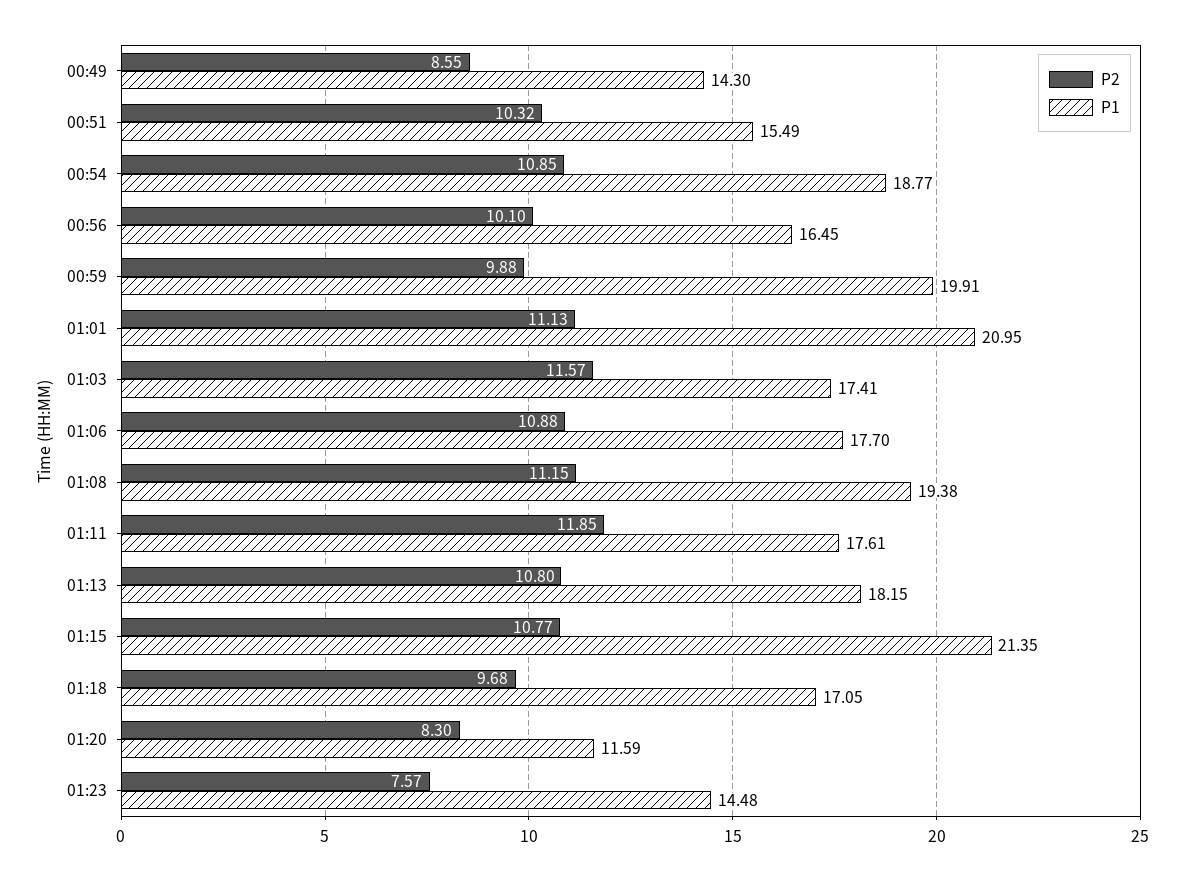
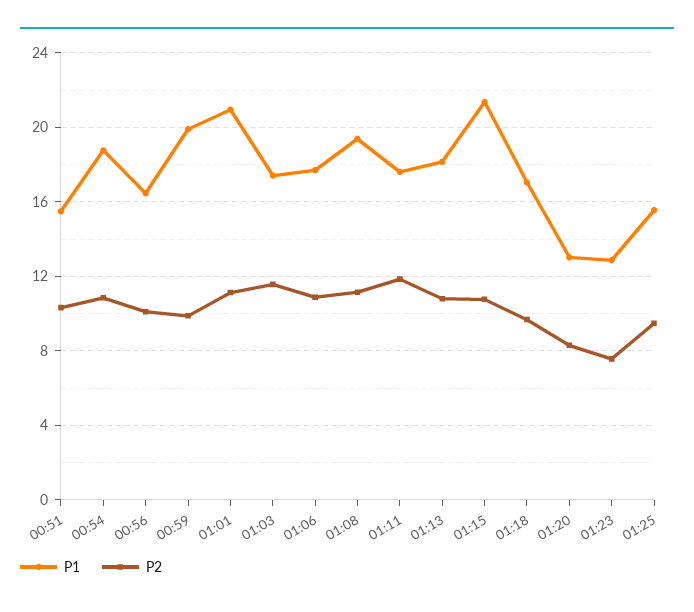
P2, 00:49: 8.55 -> none
P1, 00:49: 14.3 -> none
P1, 01:20: 11.59 -> 13
P1, 01:23: 14.48 -> 13
P1, 01:25: none -> 15.5
P2, 01:25: none -> 9.5

